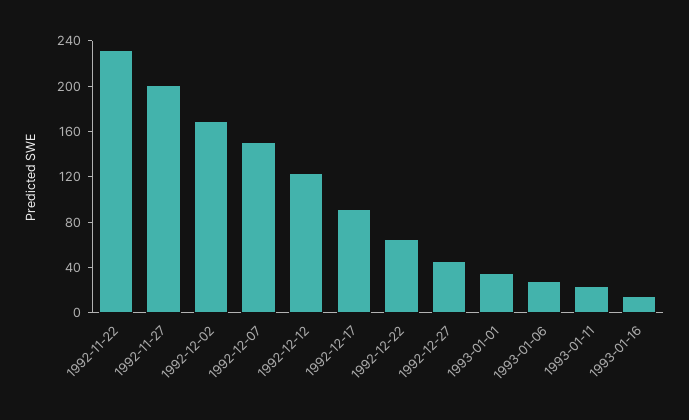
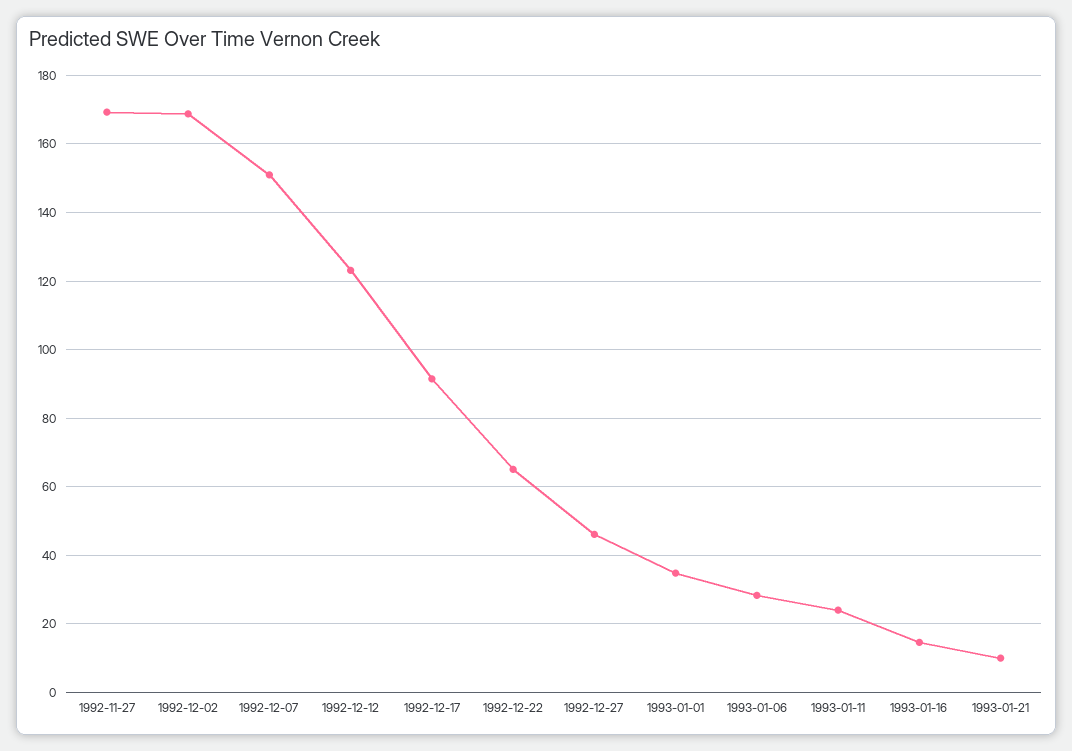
1992-11-22: 230 -> none
1992-11-27: 200 -> 170
1993-01-21: none -> 10

